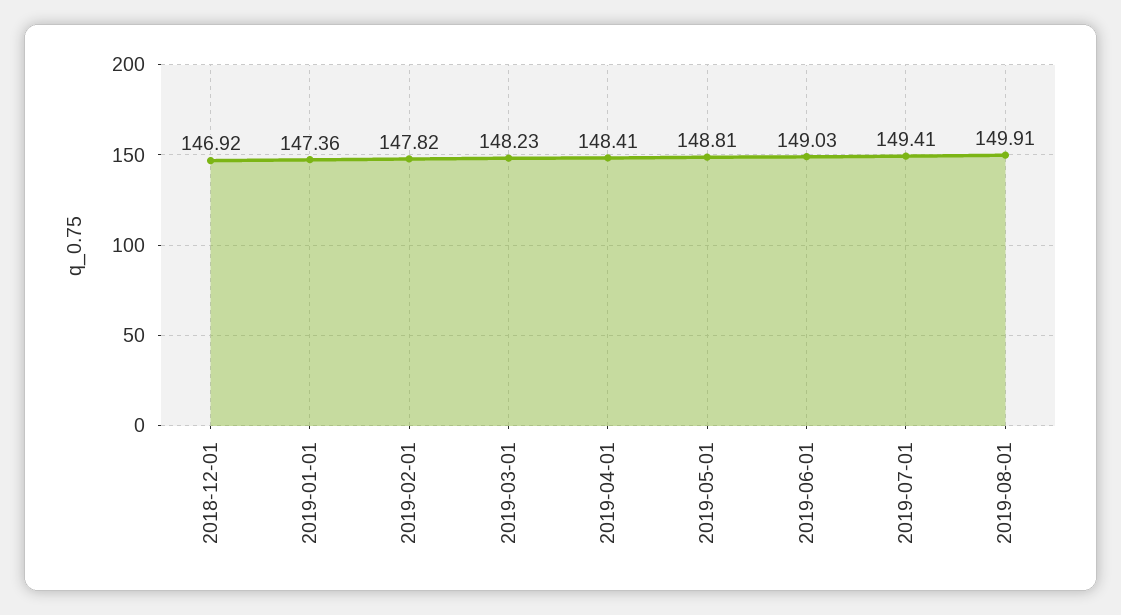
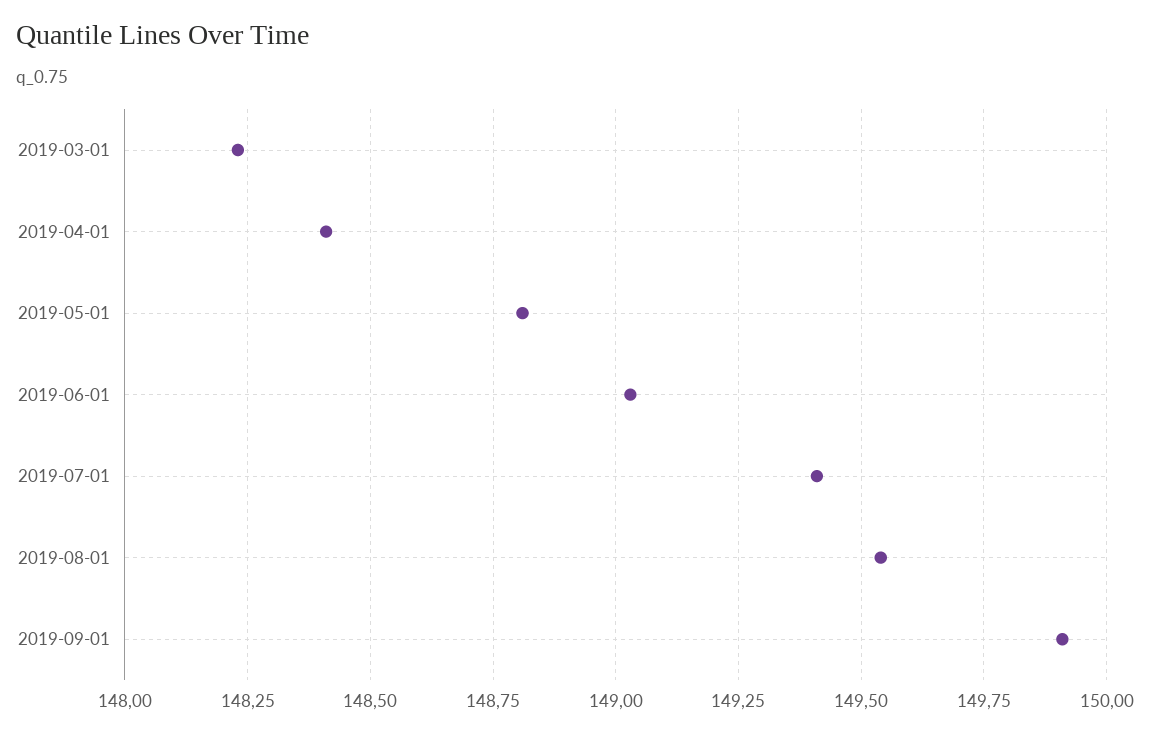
2018-12-01: 146.92 -> none
2019-01-01: 147.36 -> none
2019-02-01: 147.82 -> none
2019-08-01: 149.91 -> 149.55
2019-09-01: none -> 149.9

